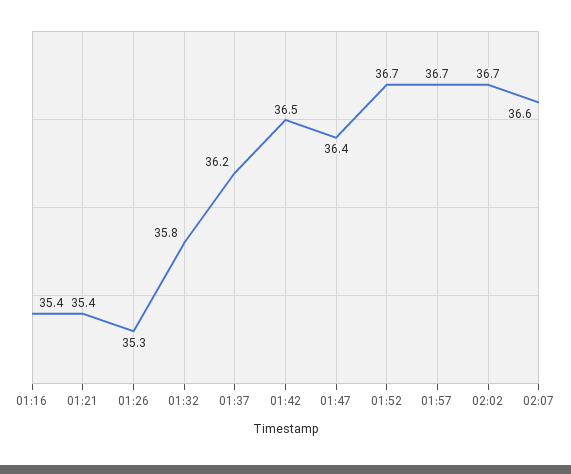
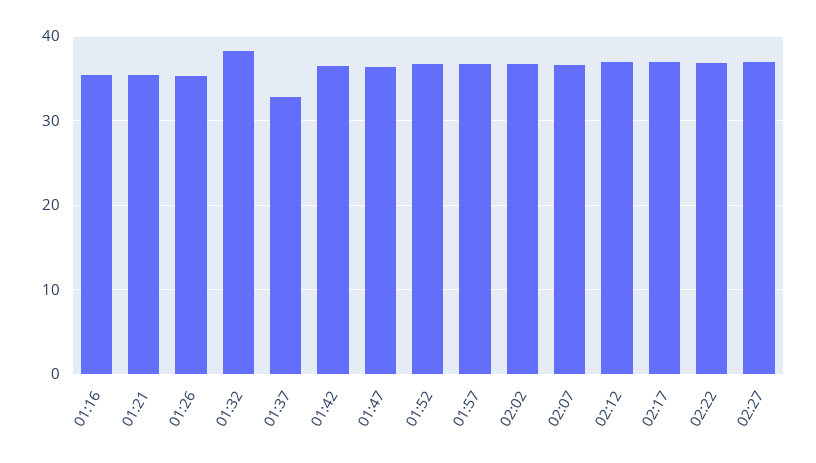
01:32: 35.8 -> 38
01:37: 36.2 -> 33
02:12: none -> 37
02:17: none -> 37
02:22: none -> 37
02:27: none -> 37

